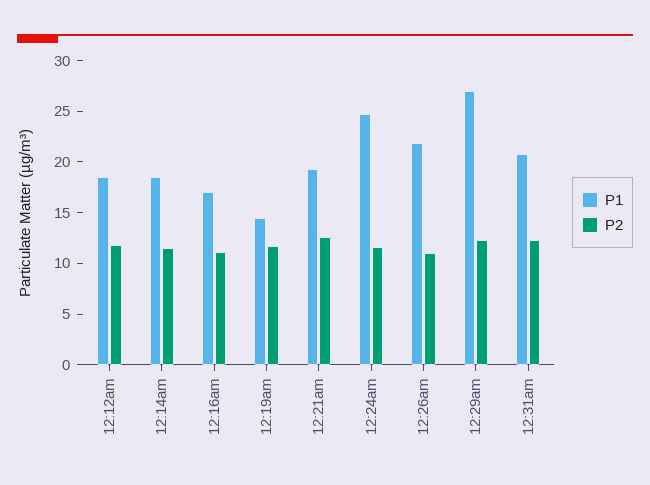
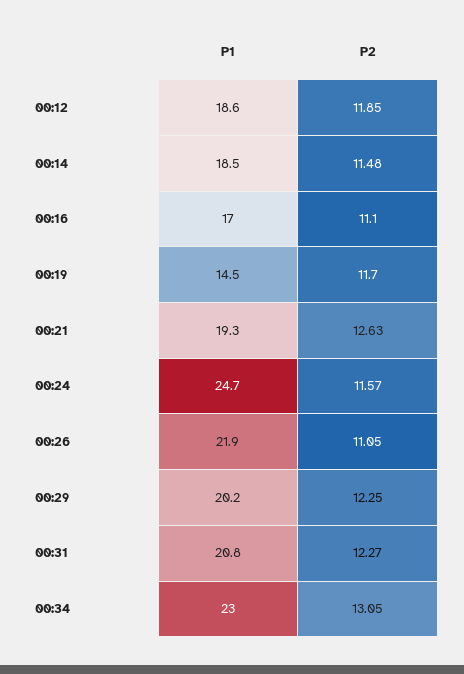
P1, 12:29am: 27 -> 20.2
P1, 00:34: none -> 23
P2, 00:34: none -> 13.05

